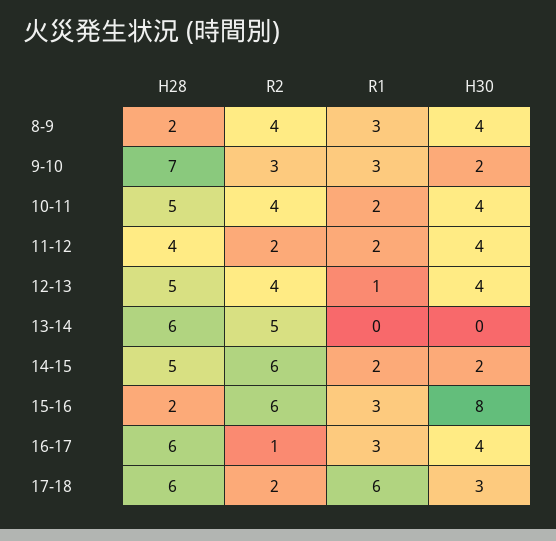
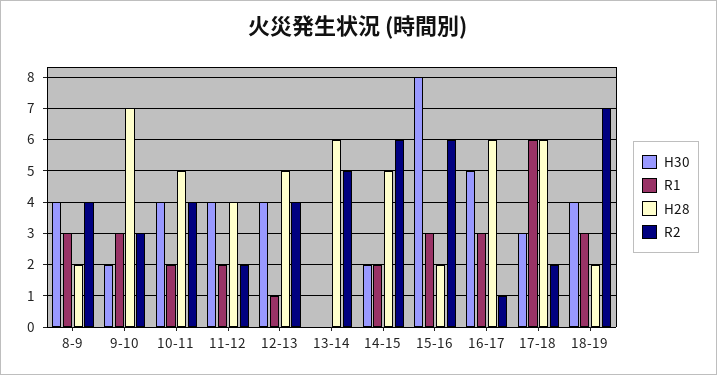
H30, 16-17: 4 -> 5
H30, 18-19: none -> 4
R1, 18-19: none -> 3
H28, 18-19: none -> 2
R2, 18-19: none -> 7

